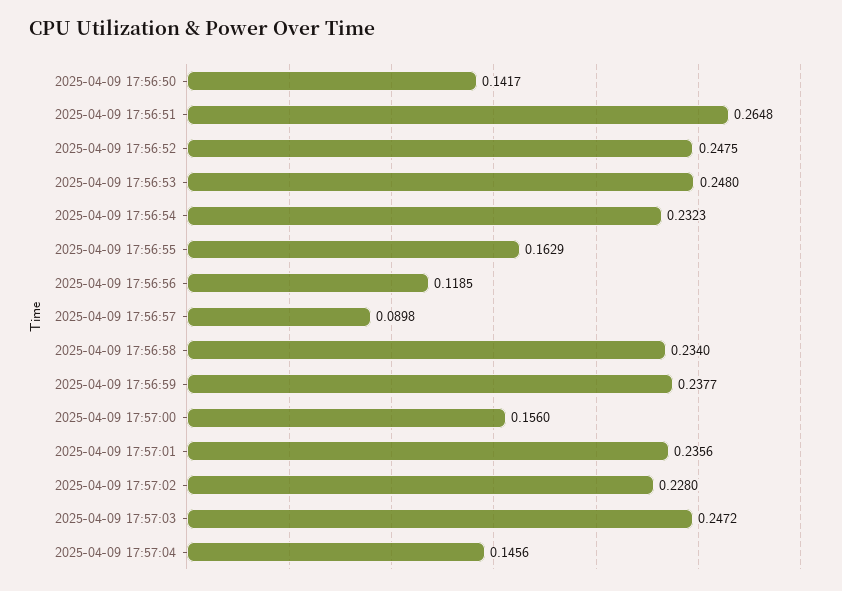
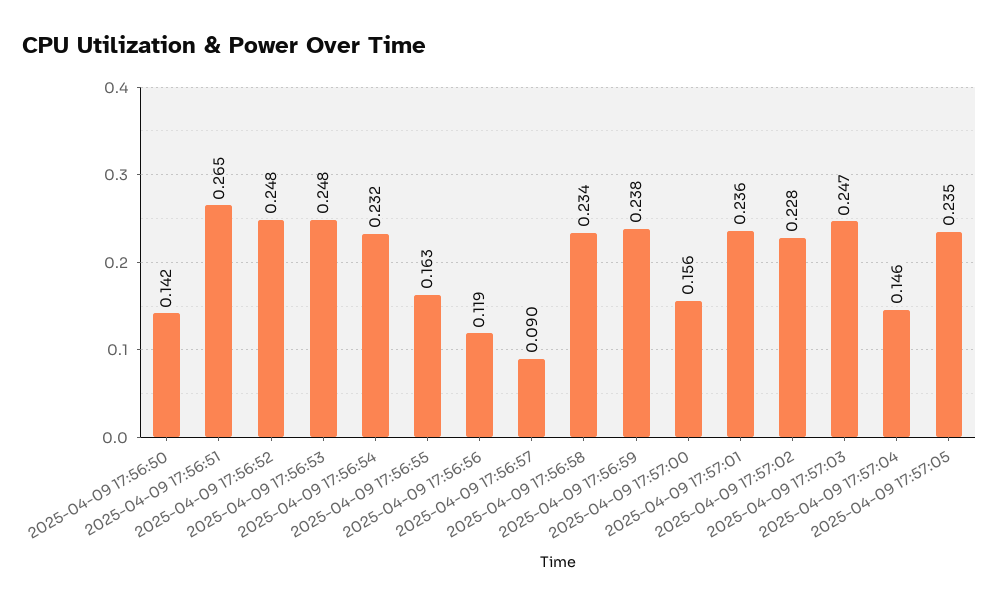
2025-04-09 17:57:05: none -> 0.235

